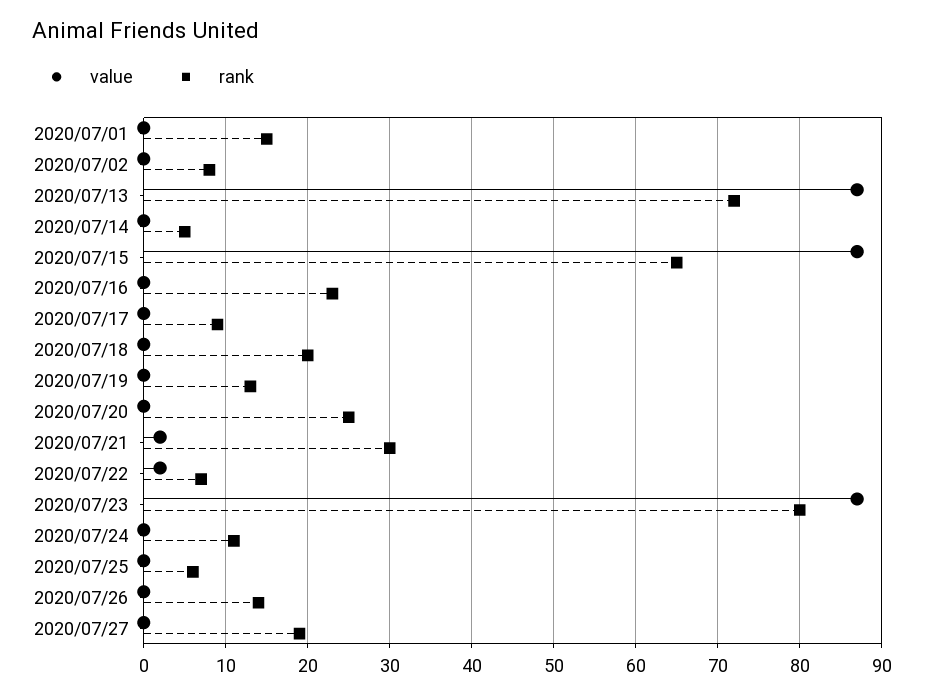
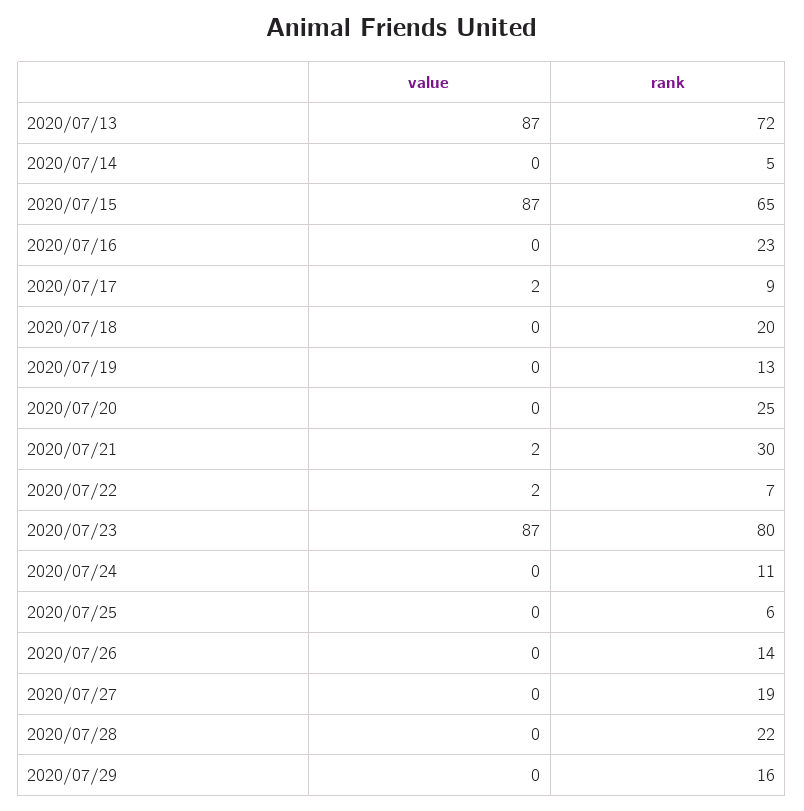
value, 2020/07/01: 0 -> none
rank, 2020/07/01: 15 -> none
value, 2020/07/02: 0 -> none
rank, 2020/07/02: 8 -> none
value, 2020/07/17: 0 -> 2
value, 2020/07/28: none -> 0
rank, 2020/07/28: none -> 22
value, 2020/07/29: none -> 0
rank, 2020/07/29: none -> 16

